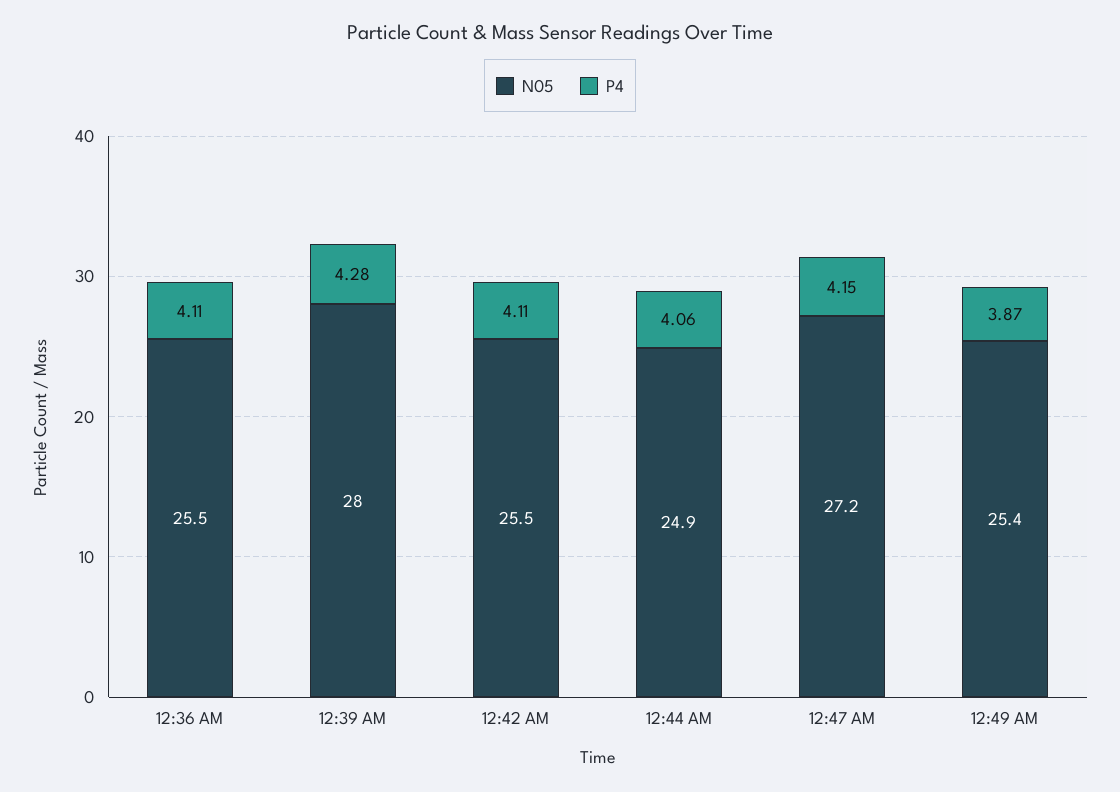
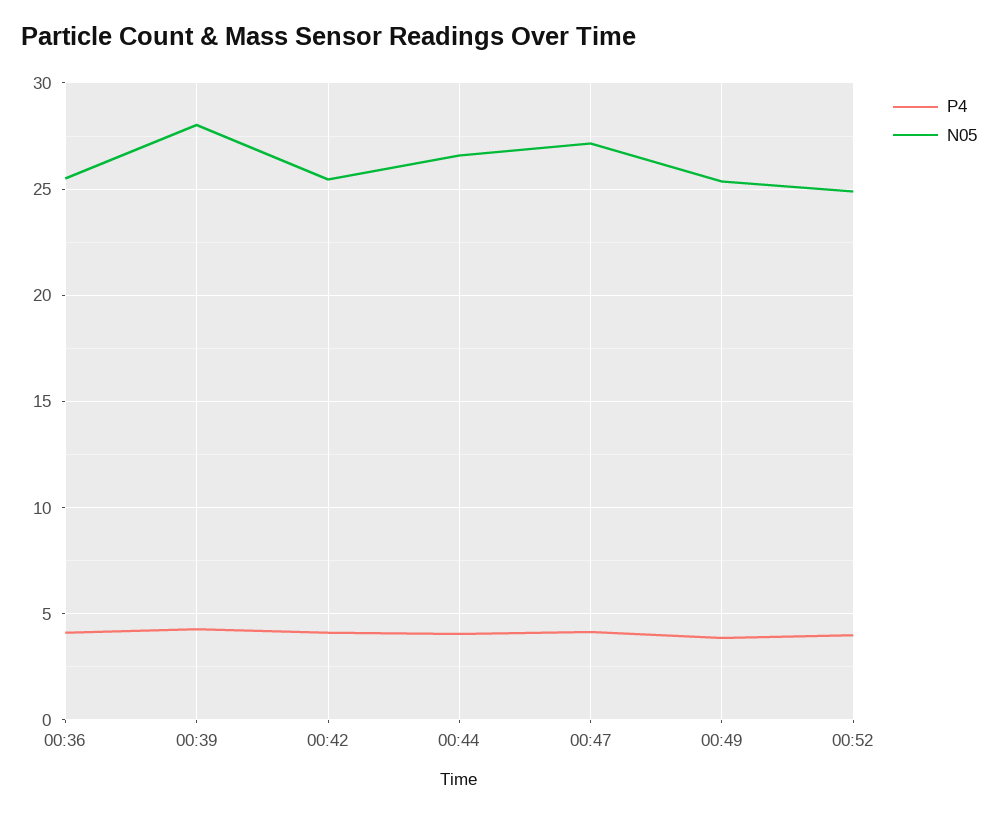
N05, 12:44 AM: 24.9 -> 26.5
P4, 00:52: none -> 4
N05, 00:52: none -> 25

